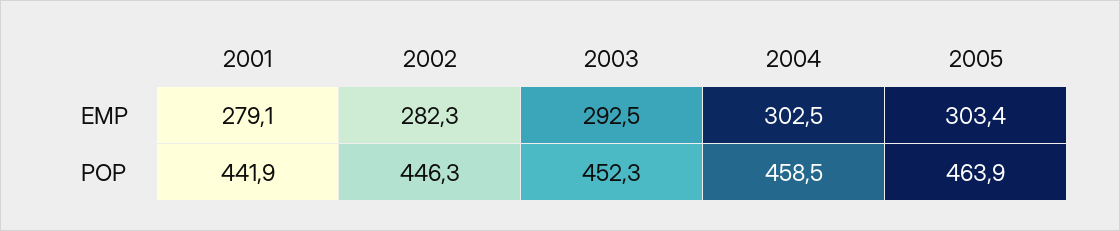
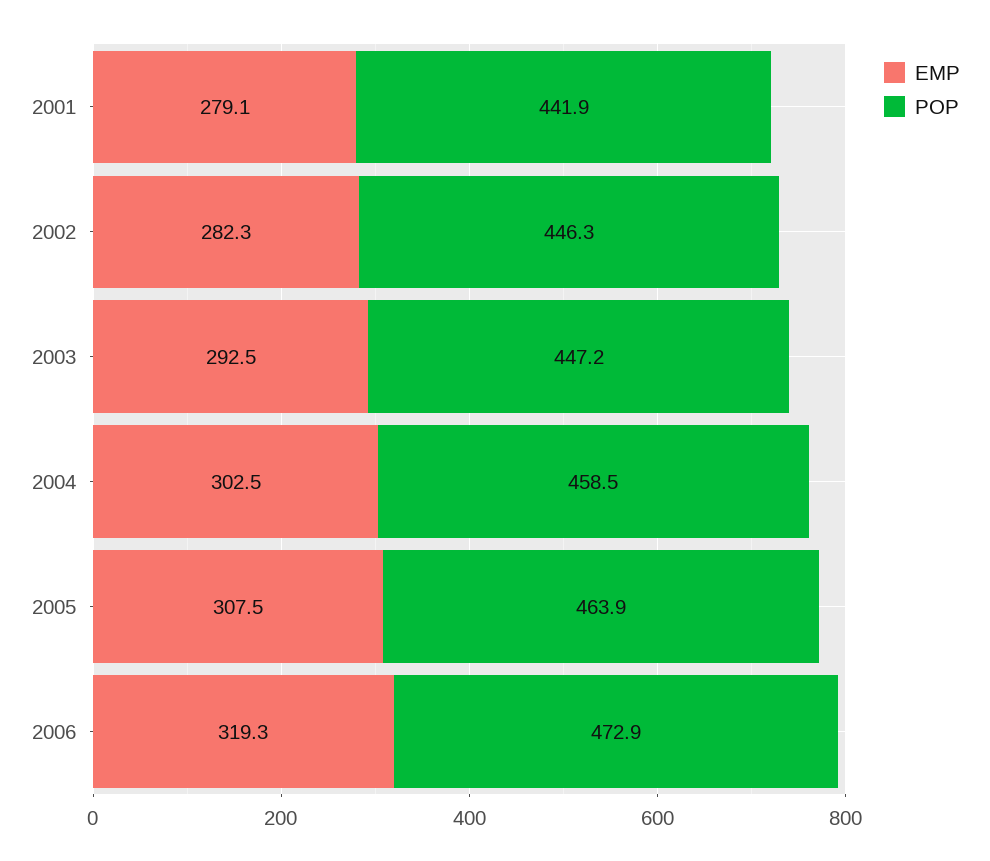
EMP, 2005: 303.4 -> 307.5
POP, 2003: 452.3 -> 447.2
EMP, 2006: none -> 319.3
POP, 2006: none -> 472.9

